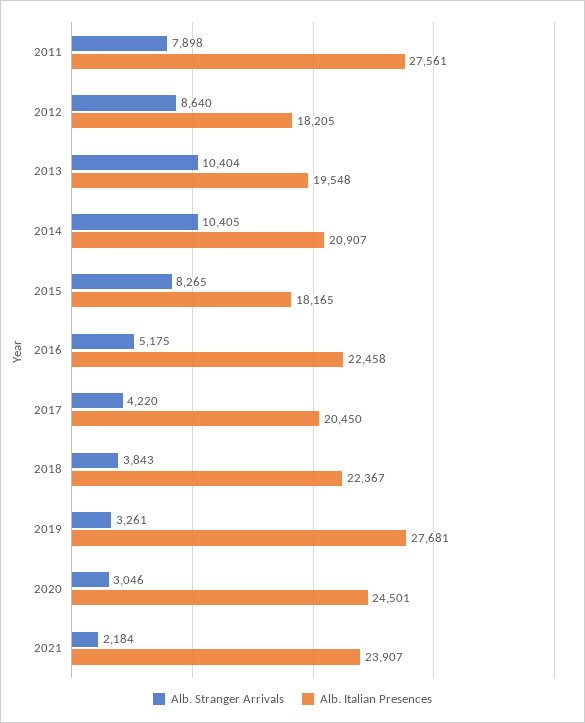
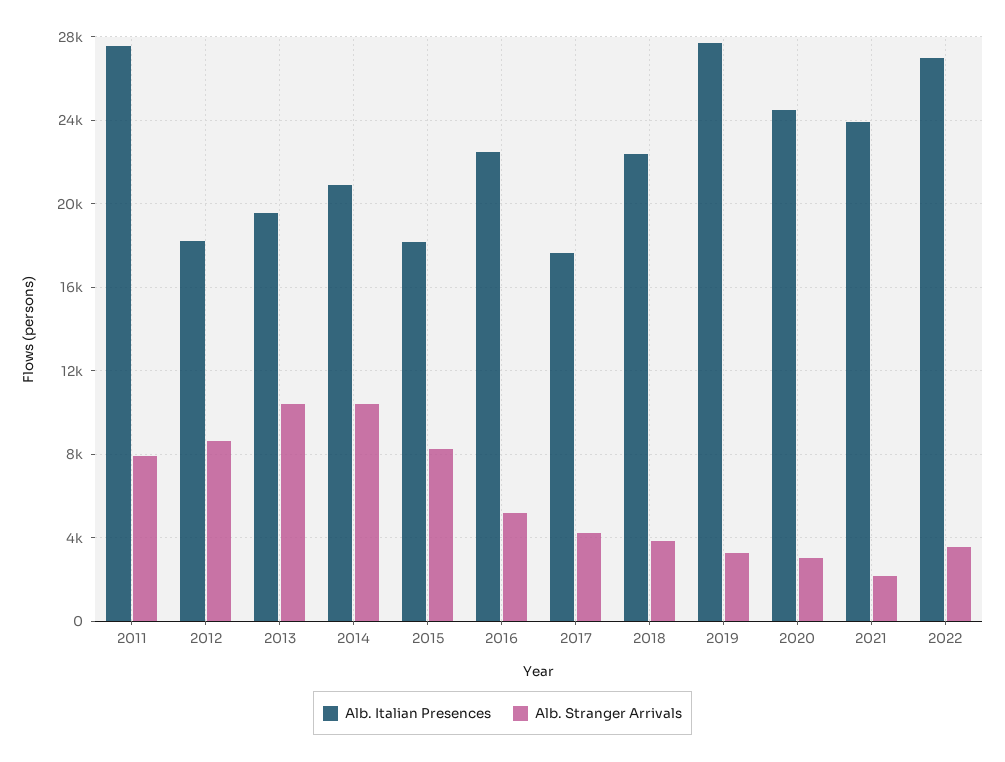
Alb. Italian Presences, 2017: 20450 -> 17500
Alb. Italian Presences, 2022: none -> 27000
Alb. Stranger Arrivals, 2022: none -> 3500

